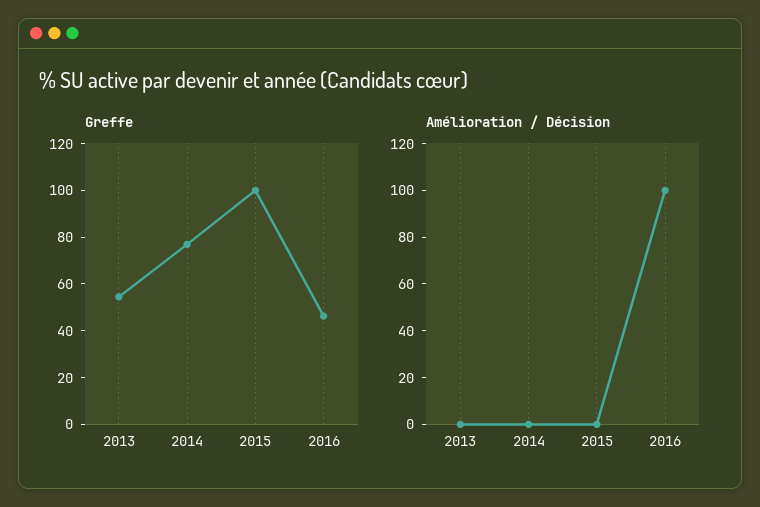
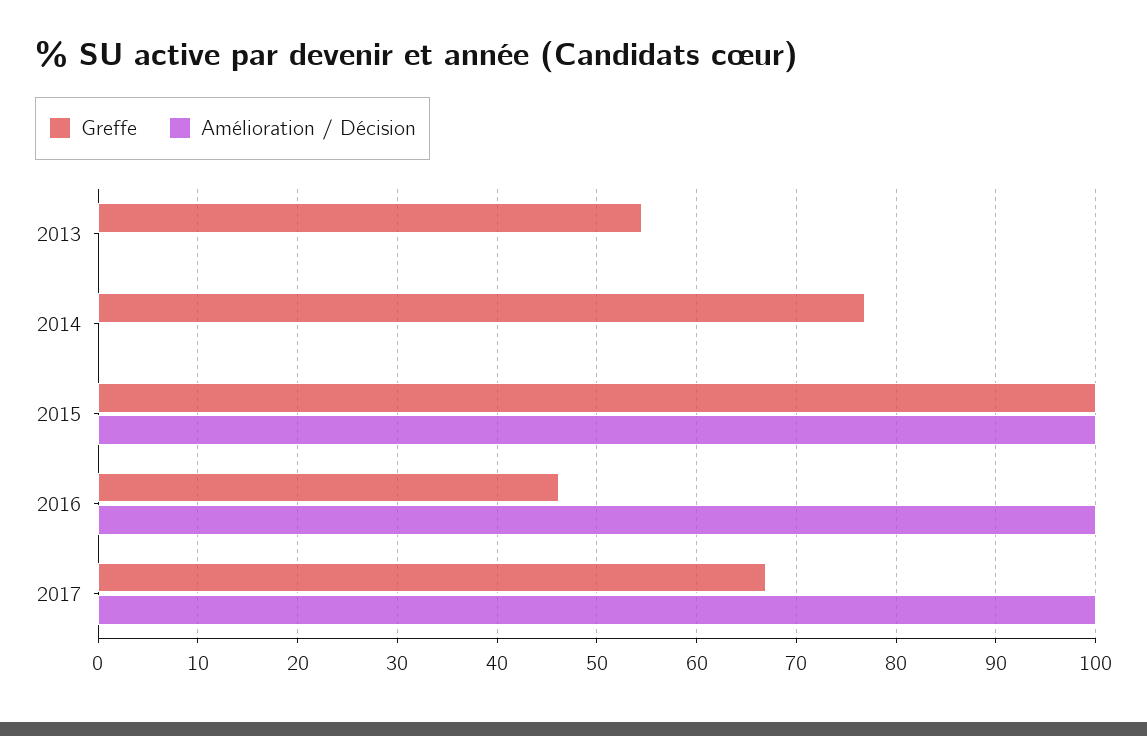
Amélioration / Décision, 2015: 0 -> 100
Greffe, 2017: none -> 67
Amélioration / Décision, 2017: none -> 100

